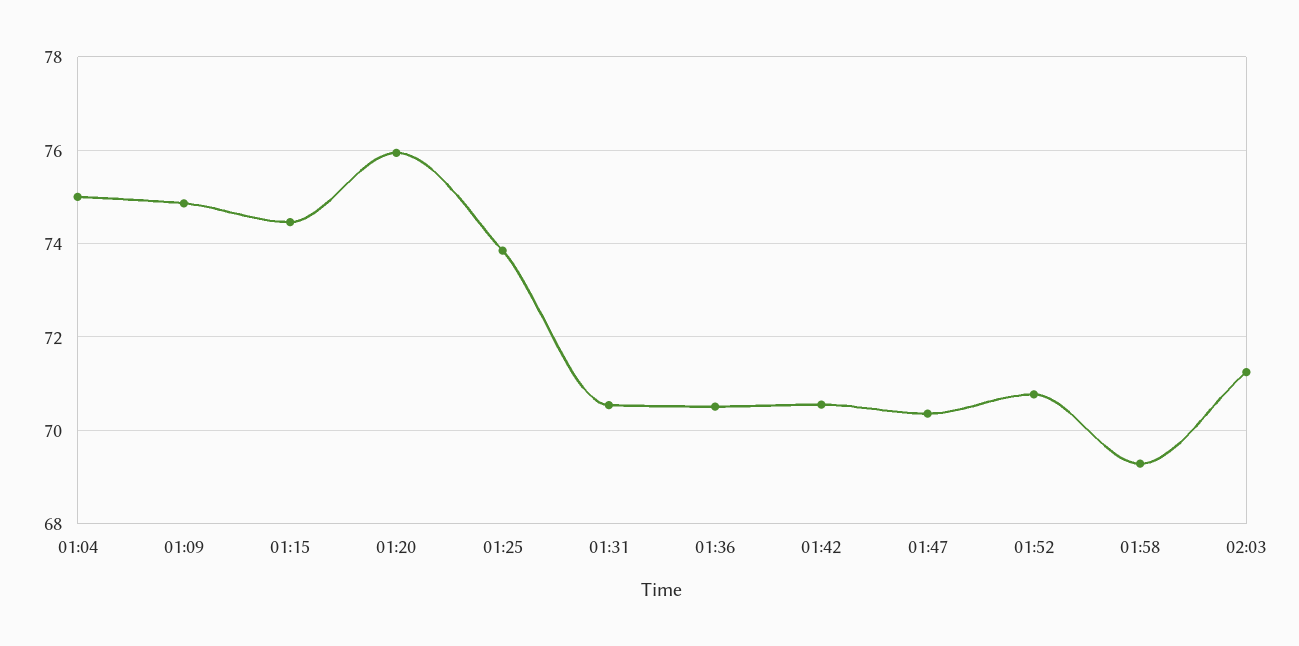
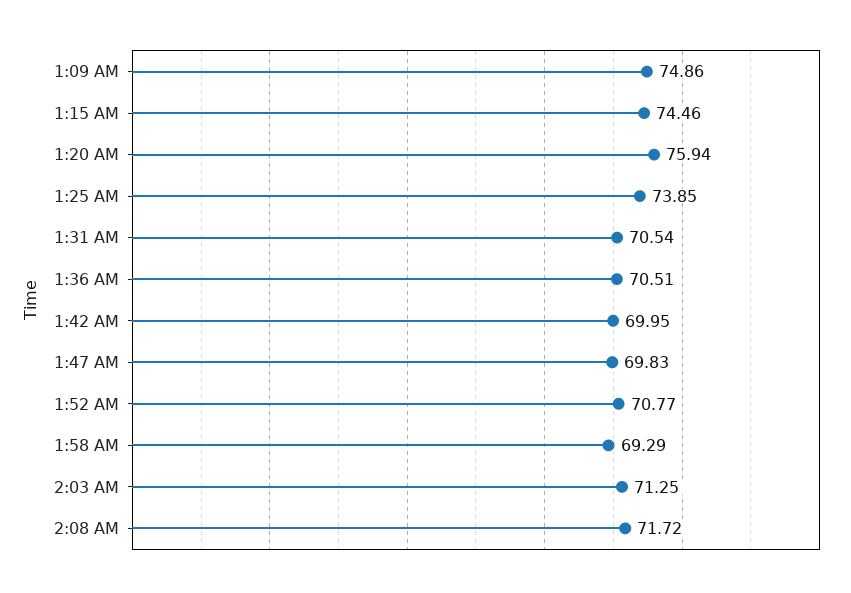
01:04: 75 -> none
01:42: 70.6 -> 69.95
01:47: 70.4 -> 69.83
2:08 AM: none -> 71.72

